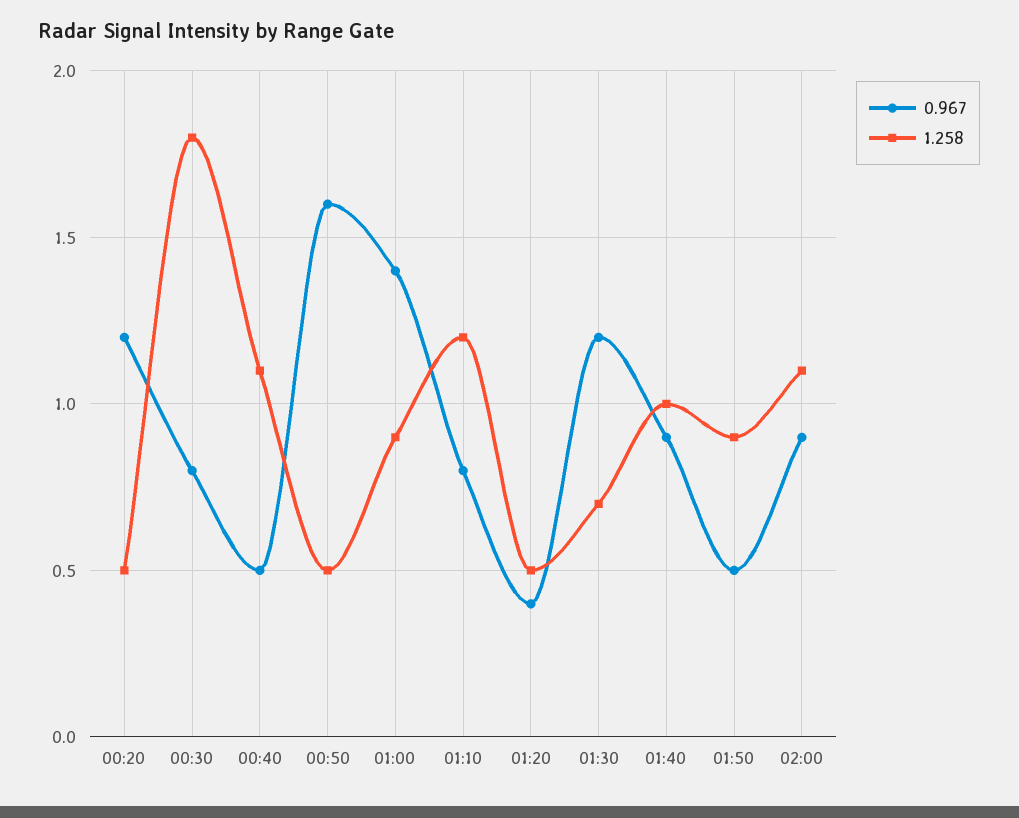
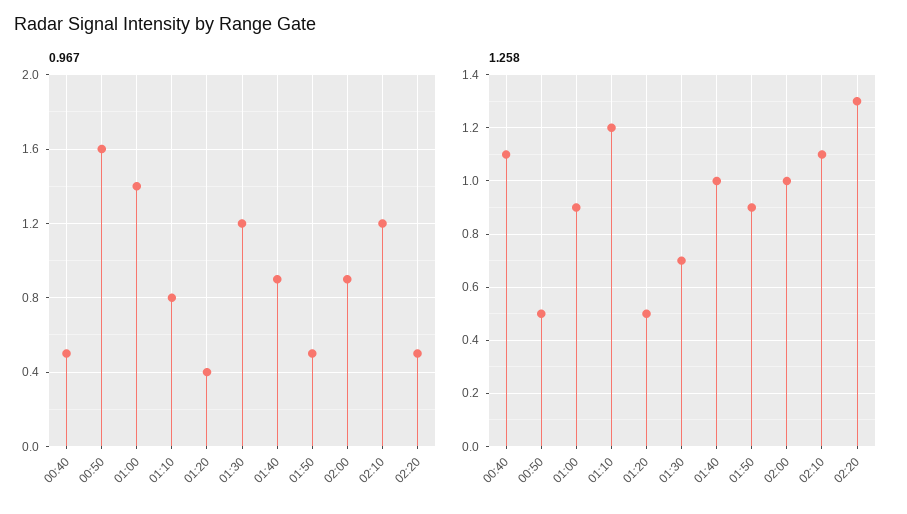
0.967, 00:20: 1.2 -> none
1.258, 00:20: 0.5 -> none
0.967, 00:30: 0.8 -> none
1.258, 00:30: 1.8 -> none
1.258, 02:00: 1.1 -> 1
0.967, 02:10: none -> 1.2
0.967, 02:20: none -> 0.5
1.258, 02:10: none -> 1.1
1.258, 02:20: none -> 1.3

